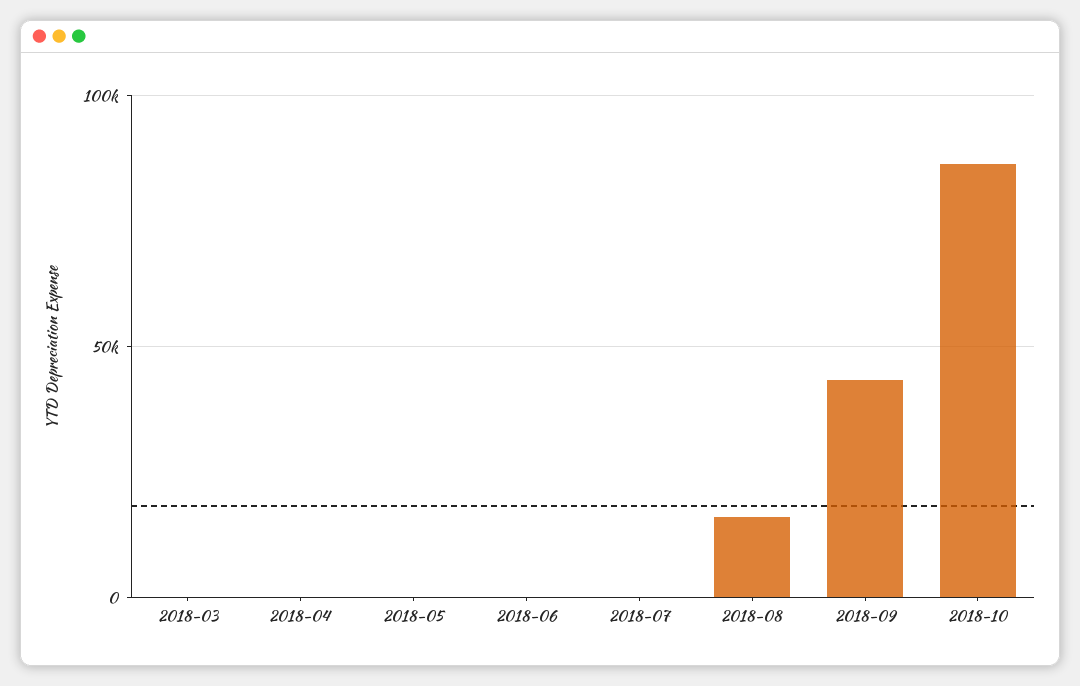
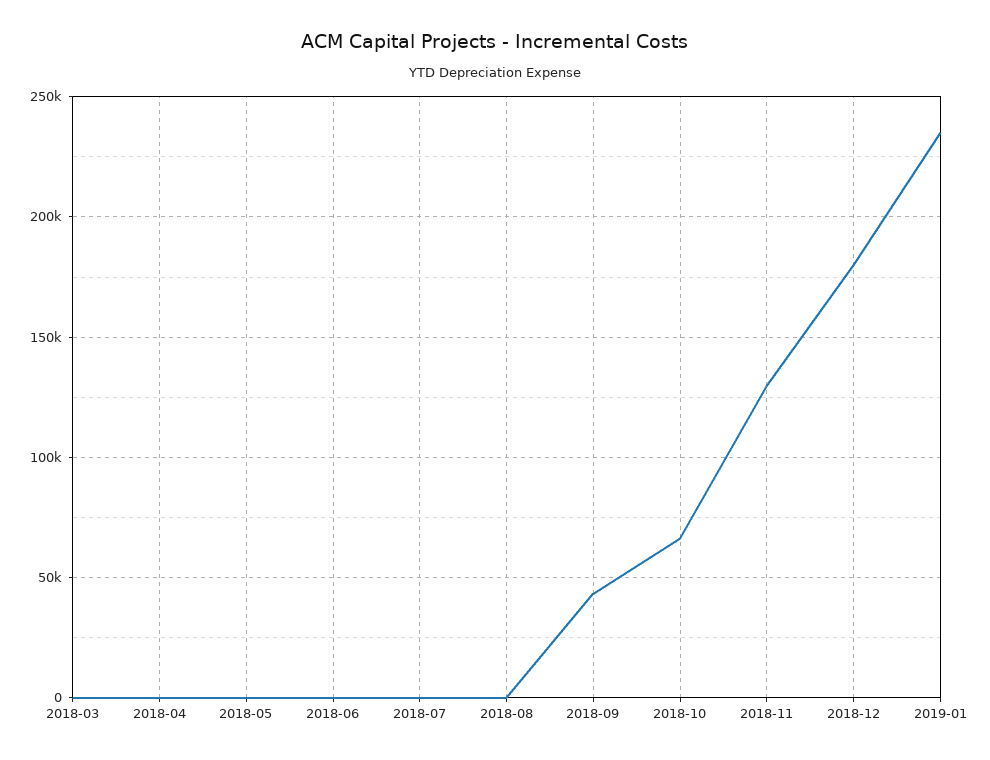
2018-08: 15000 -> 0
2018-10: 85000 -> 65000
2018-11: none -> 130000
2018-12: none -> 180000
2019-01: none -> 235000

